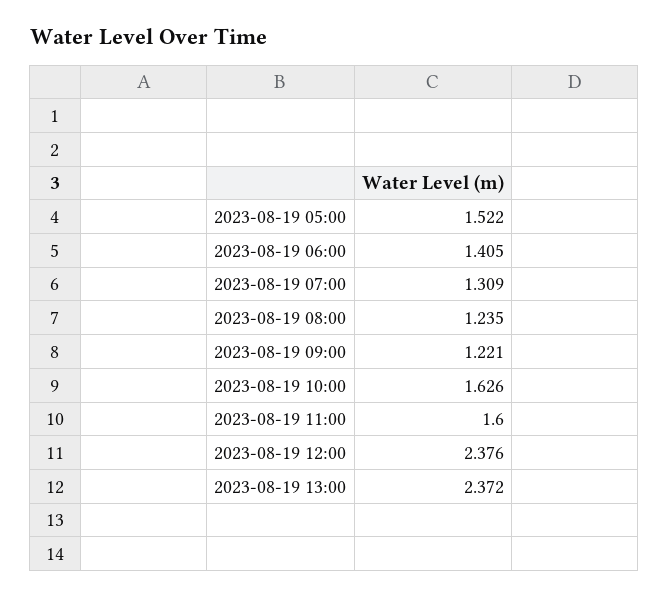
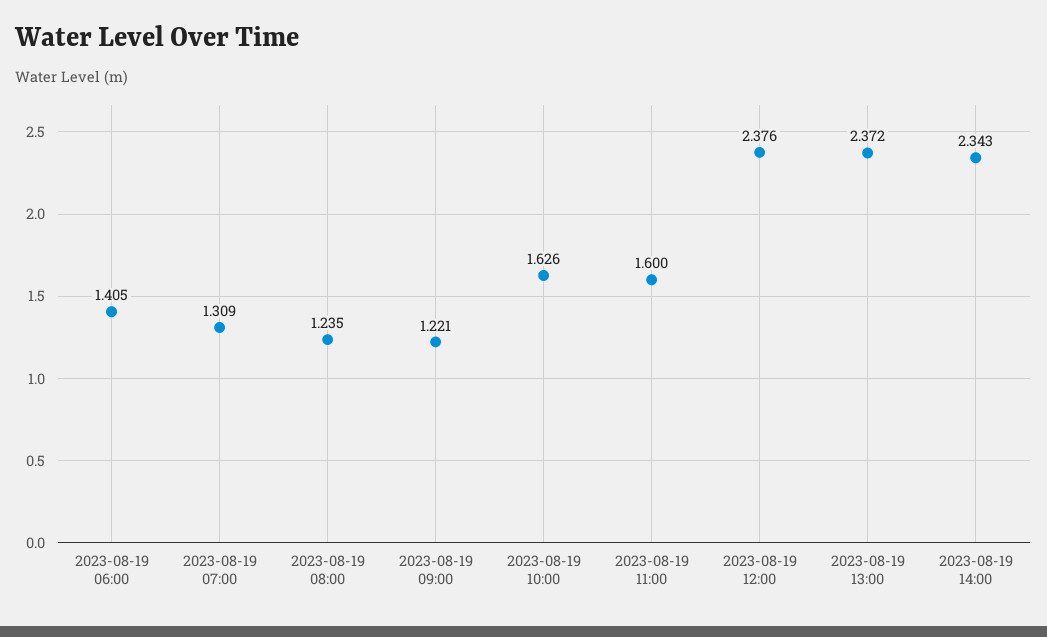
2023-08-19 05:00: 1.522 -> none
2023-08-19 14:00: none -> 2.343

